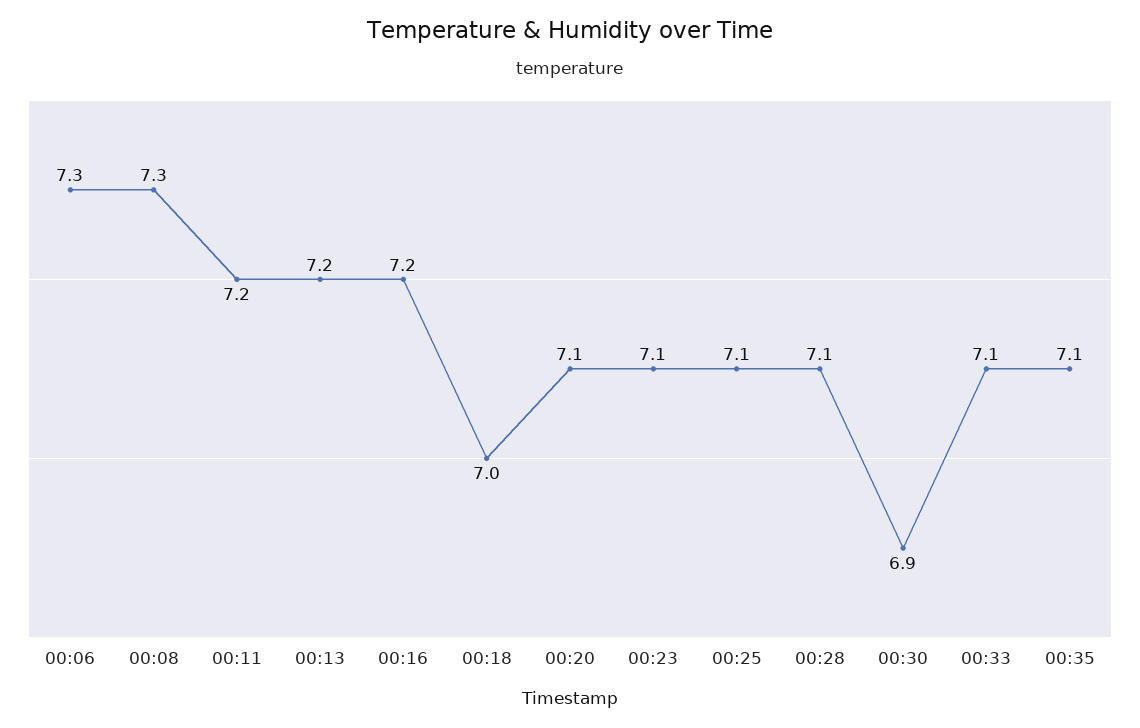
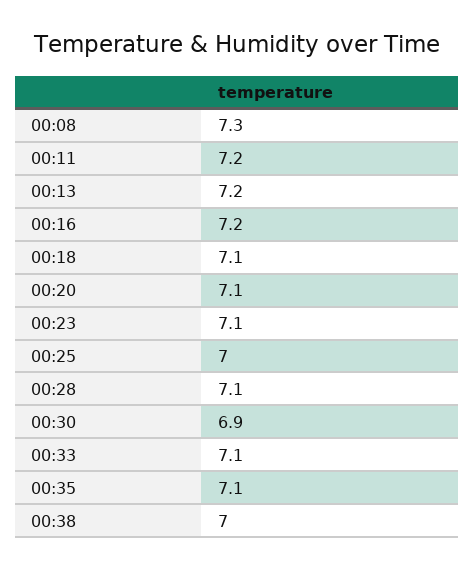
00:06: 7.3 -> none
00:18: 7 -> 7.1
00:25: 7.1 -> 7
00:38: none -> 7

